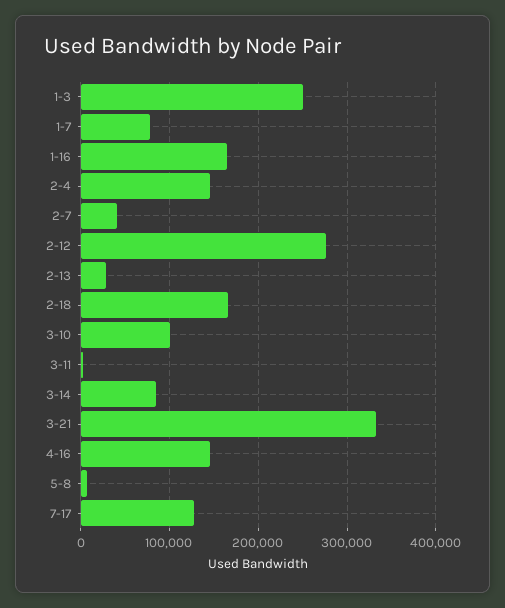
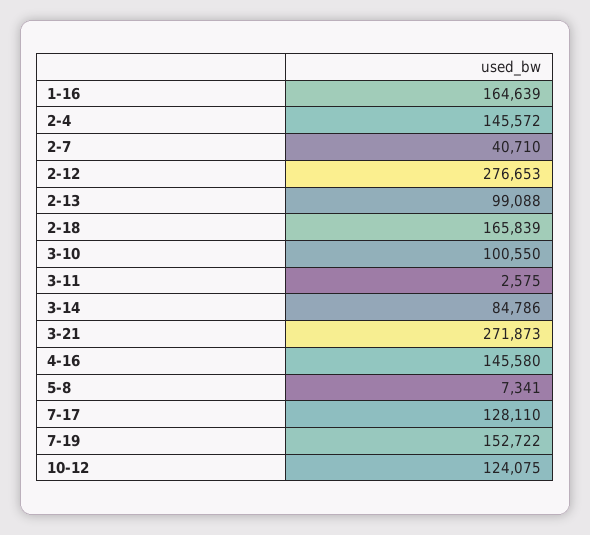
1-3: 250000 -> none
1-7: 80000 -> none
2-13: 30000 -> 99088
3-21: 330000 -> 271873
7-19: none -> 152722
10-12: none -> 124075

